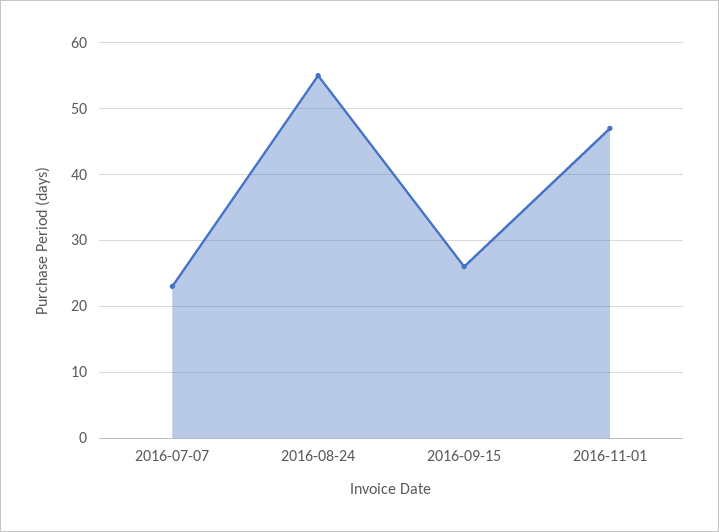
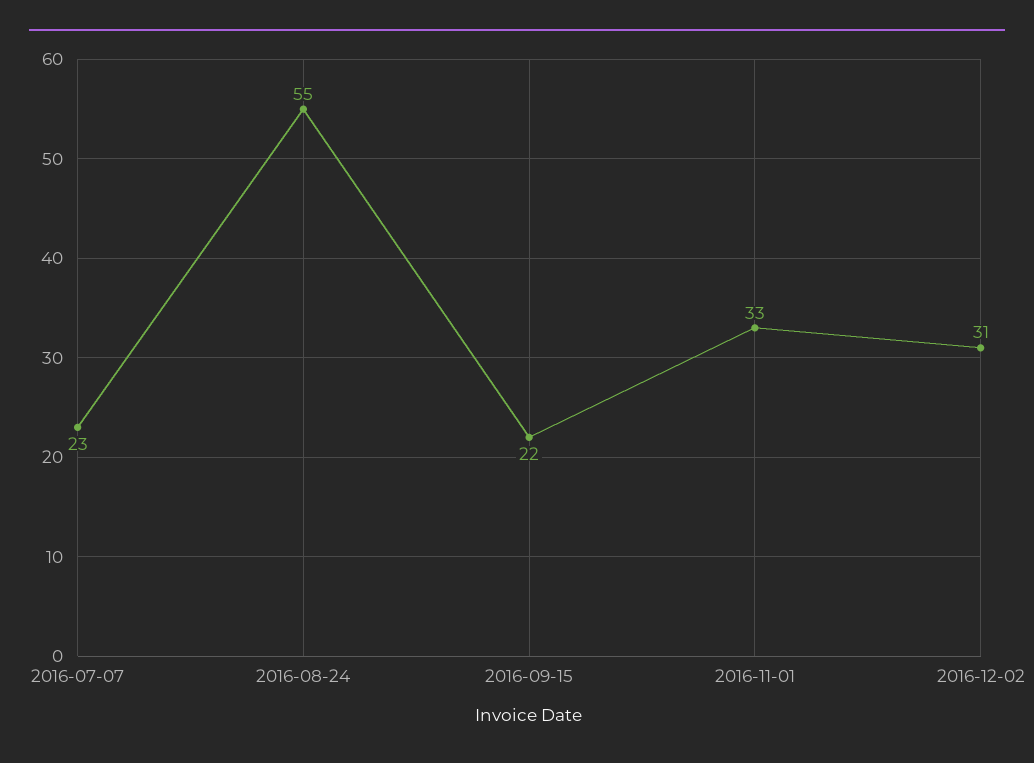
2016-09-15: 26 -> 22
2016-11-01: 47 -> 33
2016-12-02: none -> 31

